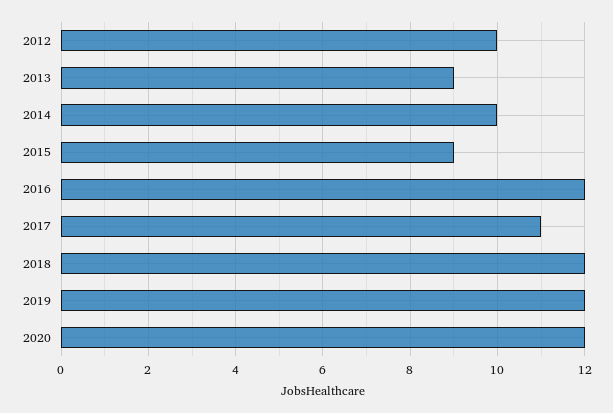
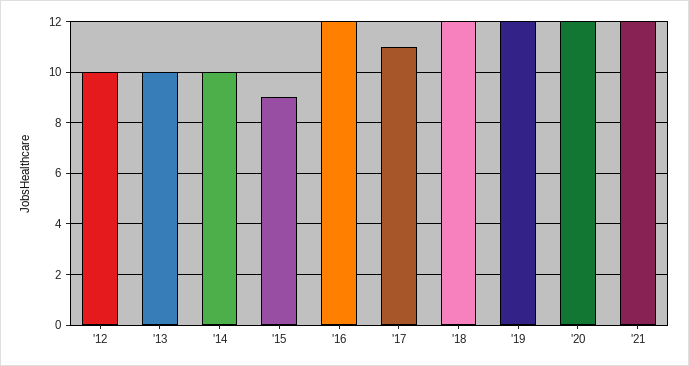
2013: 9 -> 10
'21: none -> 12

